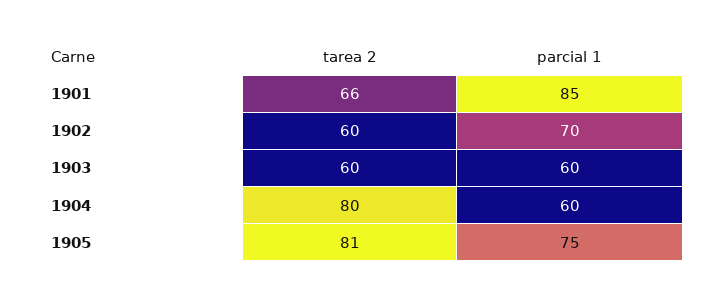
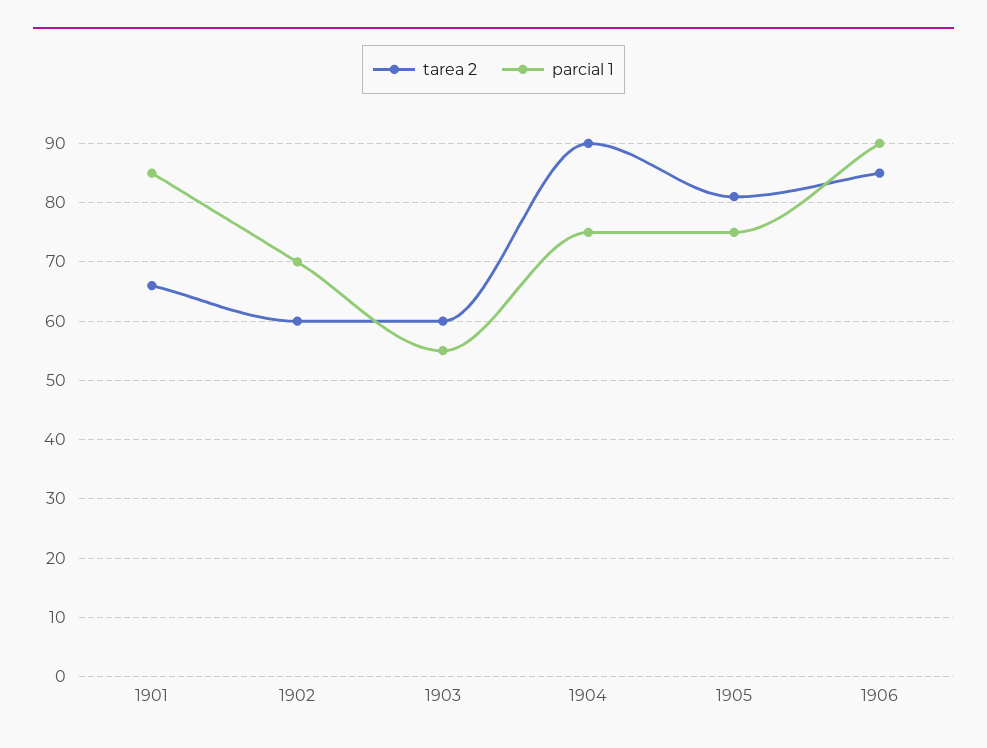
parcial 1, 1903: 60 -> 55
tarea 2, 1904: 80 -> 90
parcial 1, 1904: 60 -> 75
tarea 2, 1906: none -> 85
parcial 1, 1906: none -> 90

